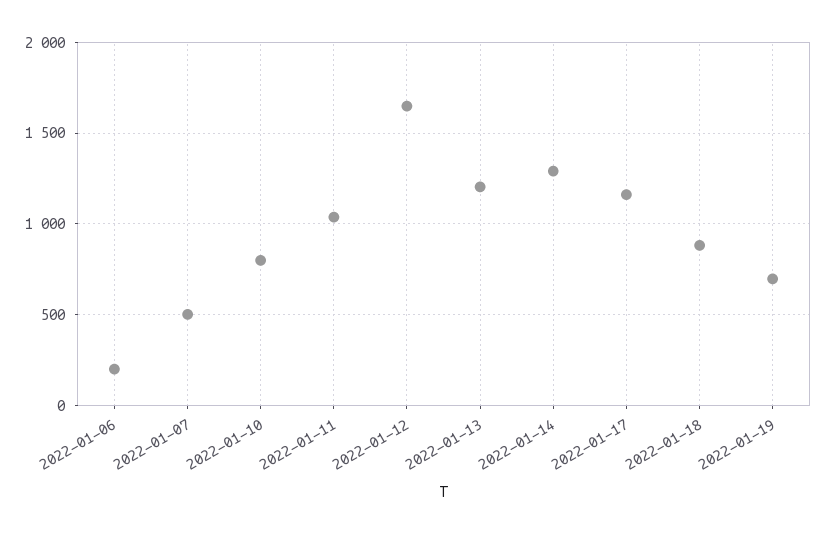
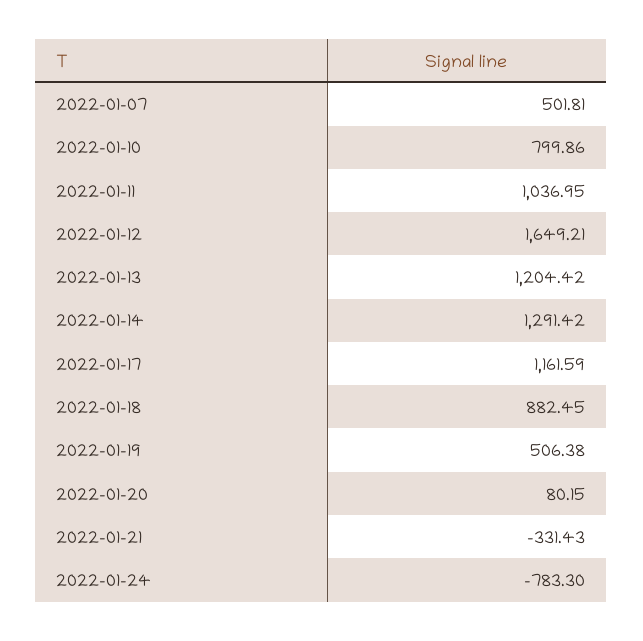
2022-01-06: 200 -> none
2022-01-19: 700 -> 506.38
2022-01-20: none -> 80.15
2022-01-21: none -> -331.43
2022-01-24: none -> -783.3

